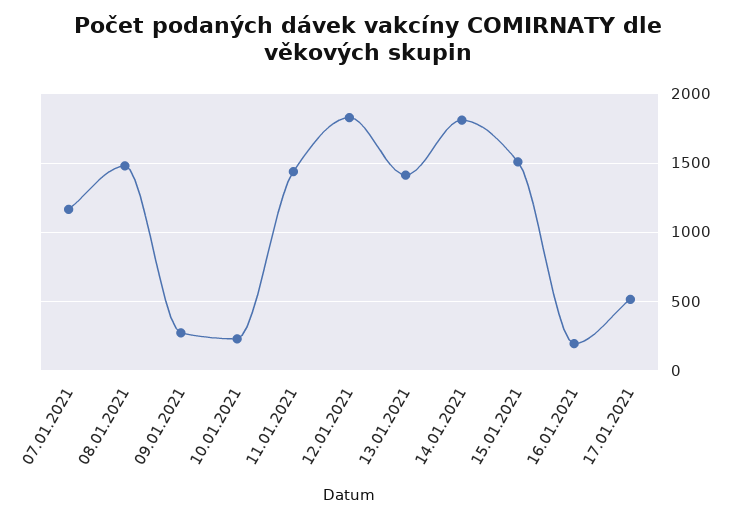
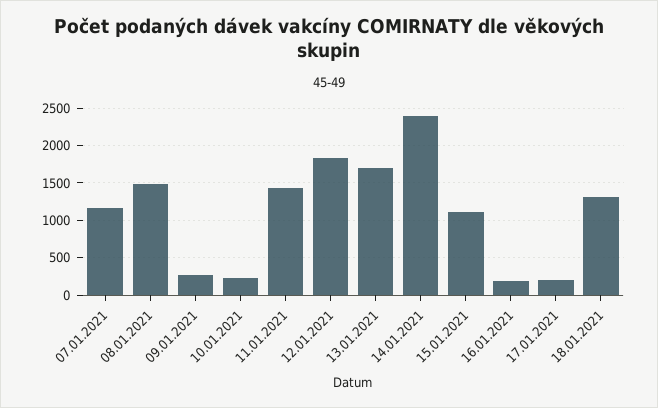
13.01.2021: 1400 -> 1700
14.01.2021: 1800 -> 2400
15.01.2021: 1500 -> 1100
17.01.2021: 500 -> 200
18.01.2021: none -> 1300

